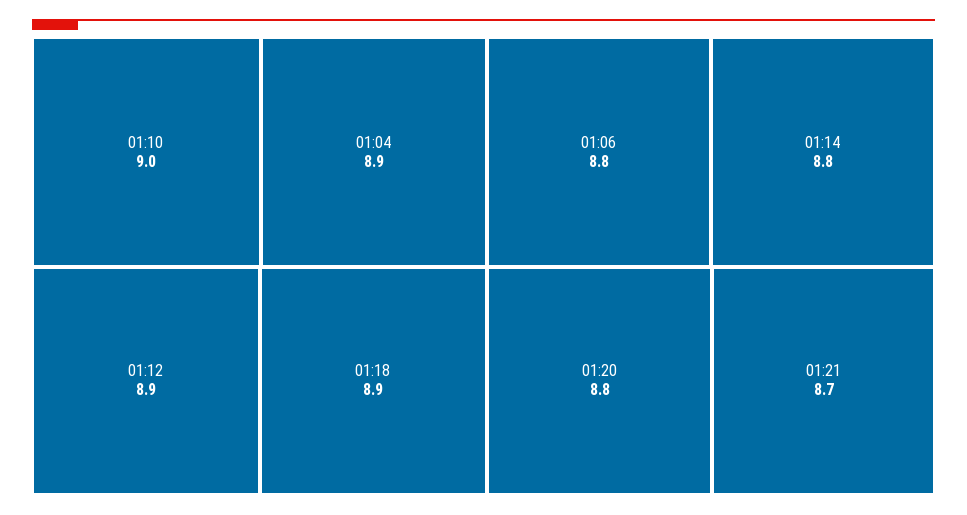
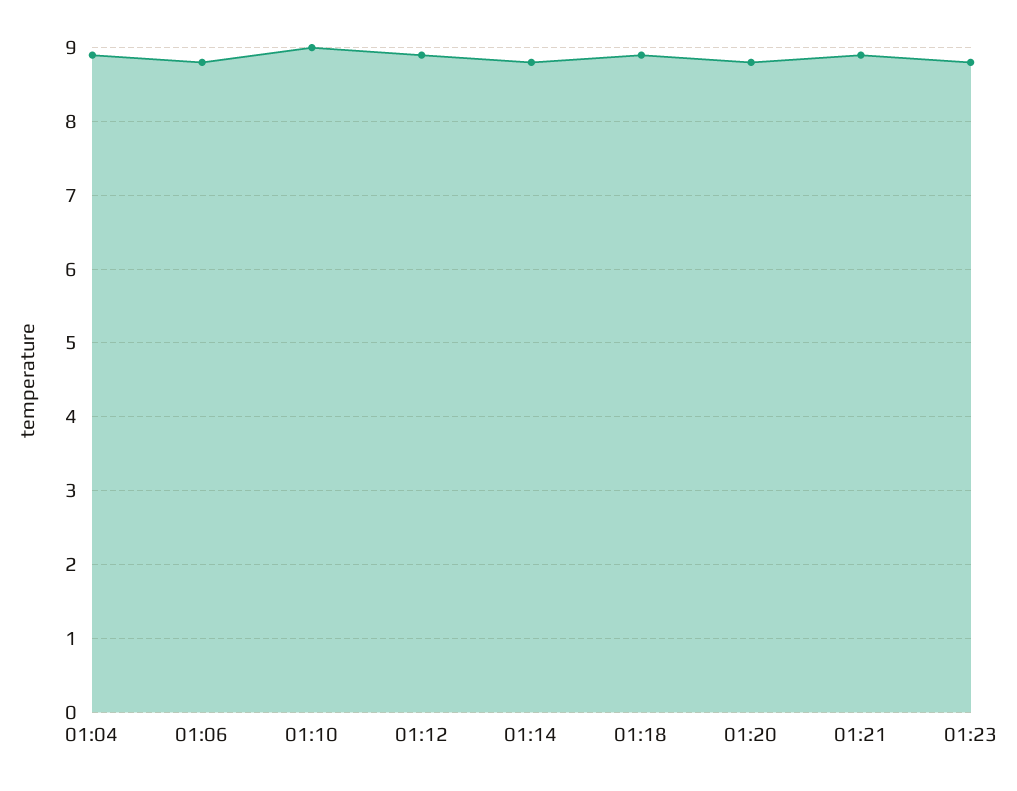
01:21: 8.7 -> 8.9
01:23: none -> 8.8

